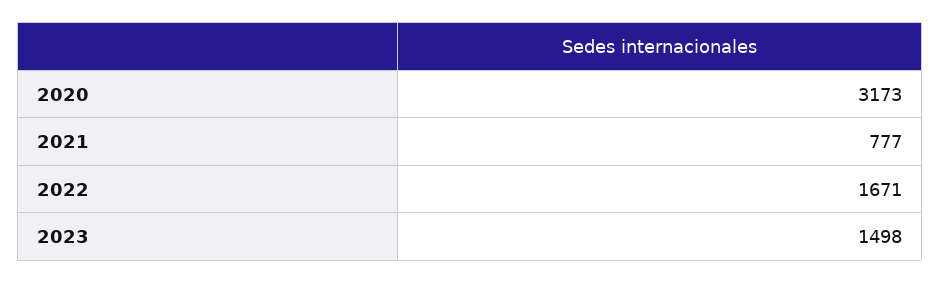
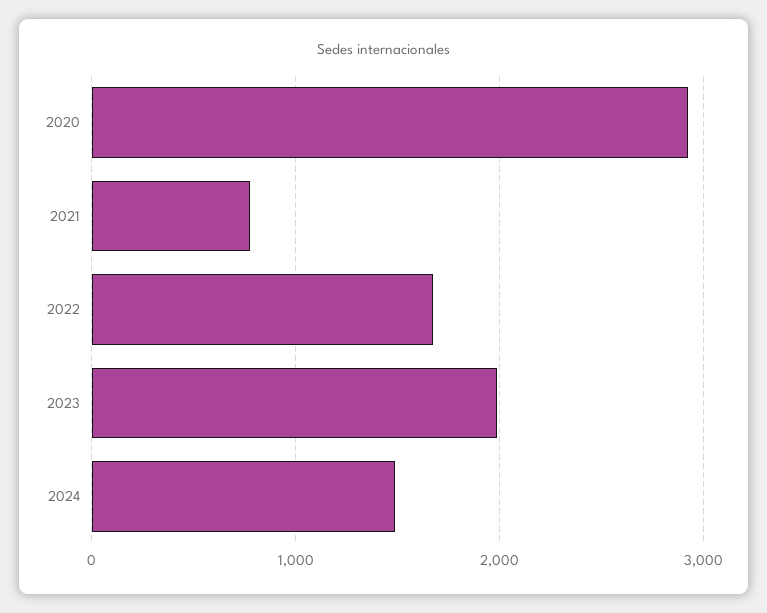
2020: 3173 -> 2900
2023: 1498 -> 2000
2024: none -> 1500

